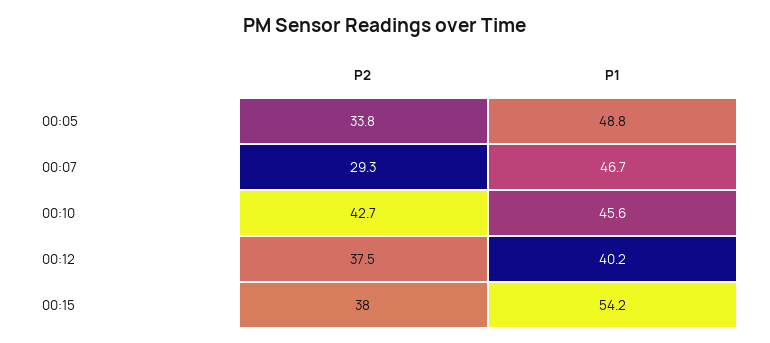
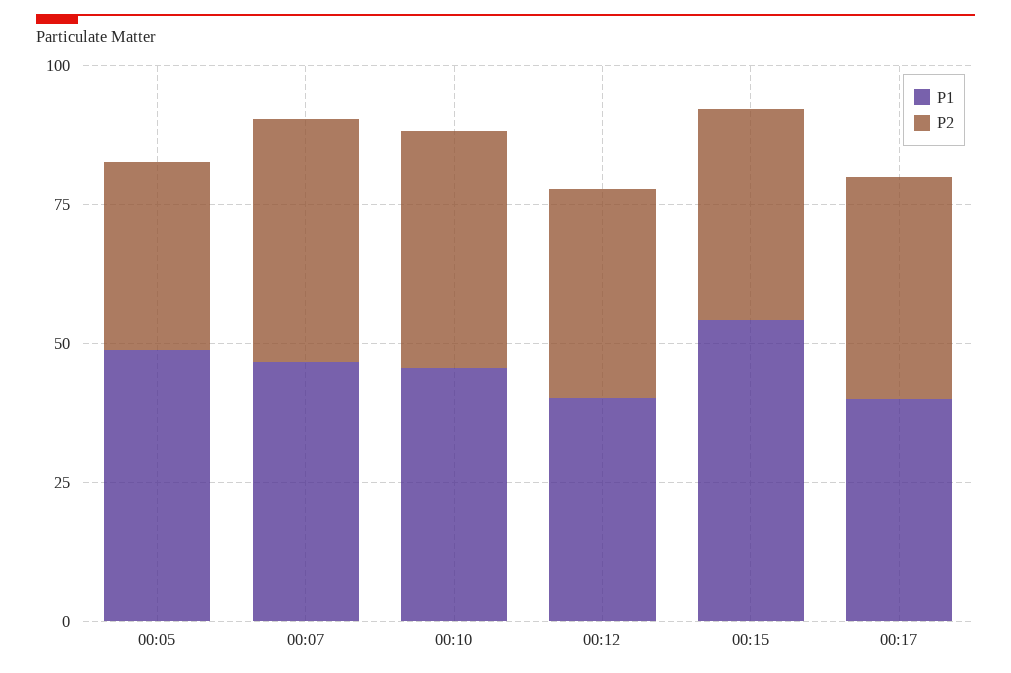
P2, 00:07: 29.3 -> 45
P1, 00:17: none -> 40
P2, 00:17: none -> 40

